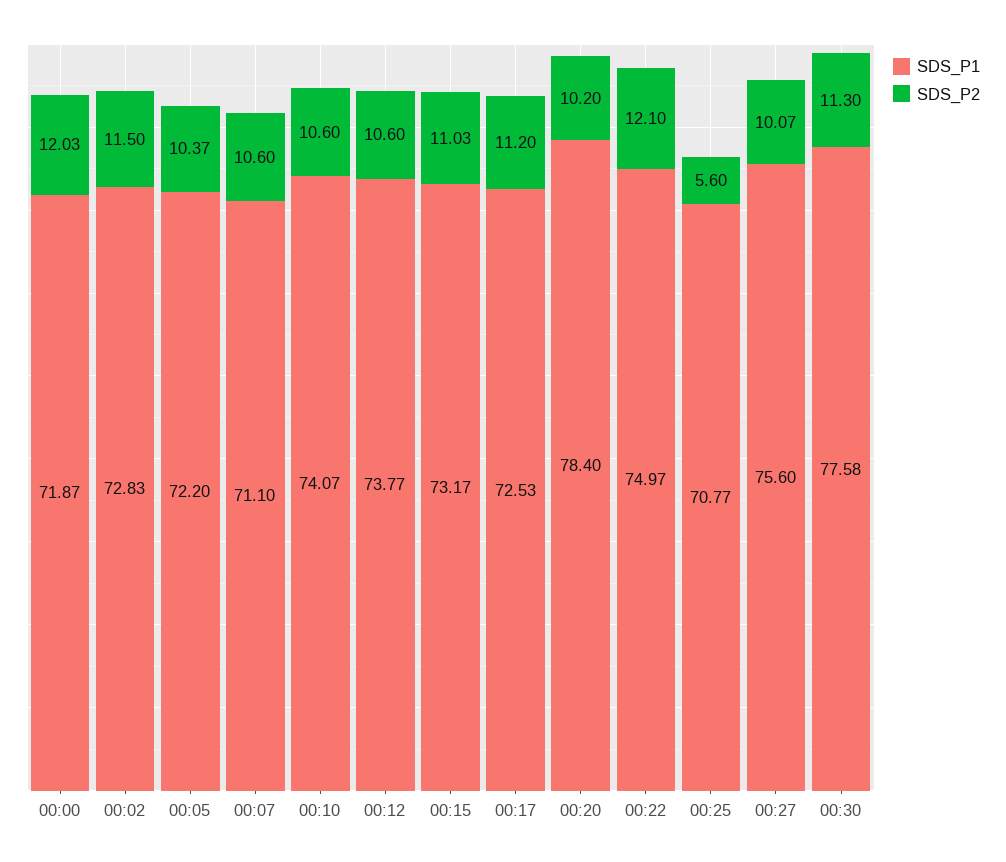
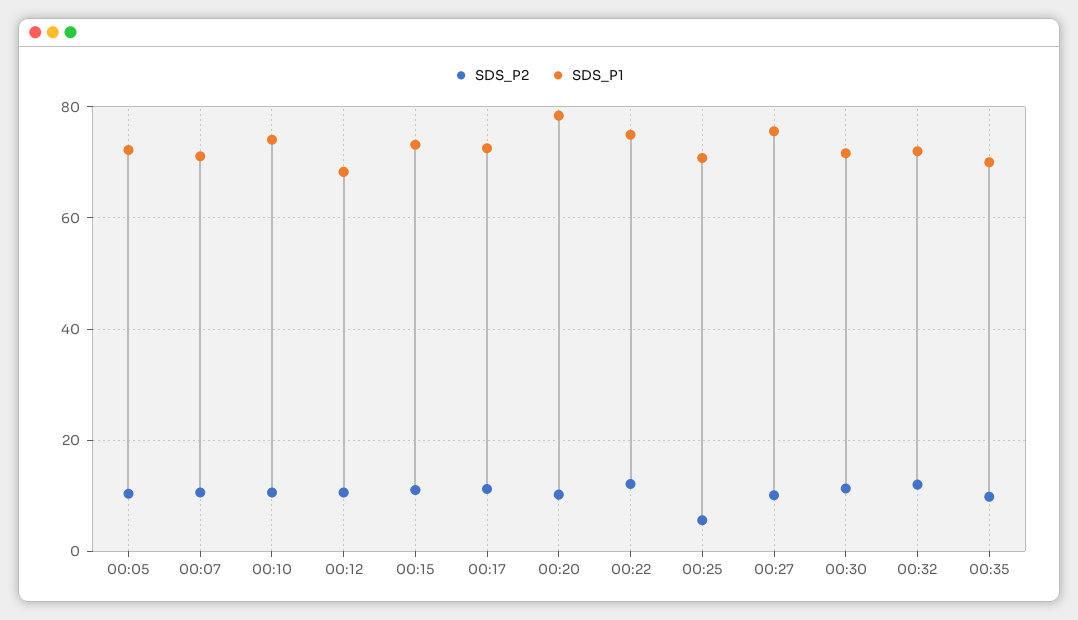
SDS_P1, 00:00: 71.87 -> none
SDS_P2, 00:00: 12.03 -> none
SDS_P1, 00:02: 72.83 -> none
SDS_P2, 00:02: 11.5 -> none
SDS_P1, 00:12: 73.77 -> 68
SDS_P1, 00:30: 77.58 -> 72
SDS_P2, 00:32: none -> 12
SDS_P1, 00:32: none -> 72
SDS_P2, 00:35: none -> 10
SDS_P1, 00:35: none -> 70

